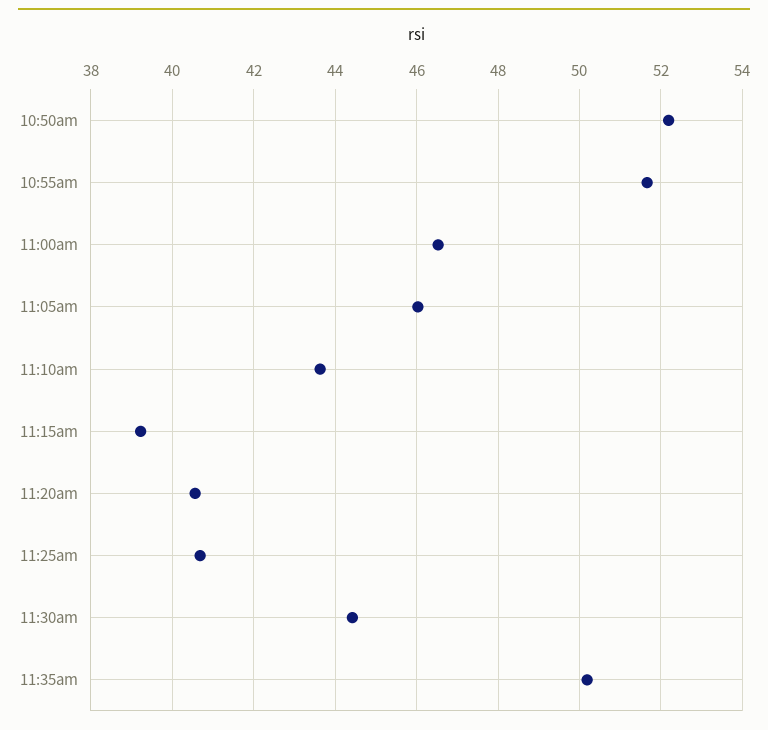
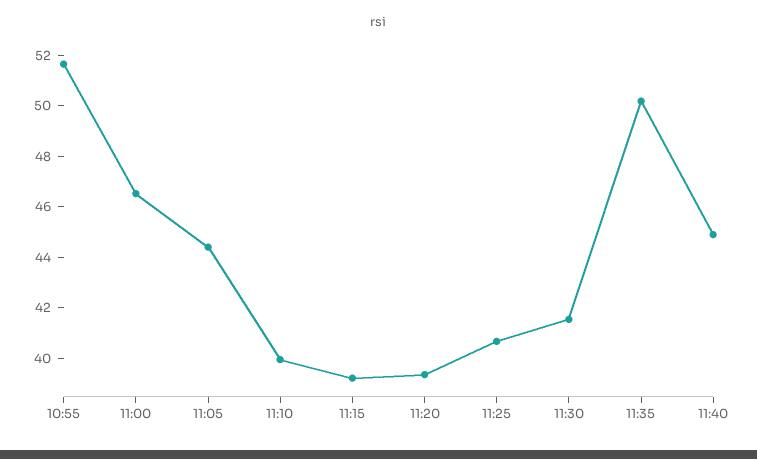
10:50am: 52.2 -> none
11:05am: 46 -> 44.5
11:10am: 43.6 -> 40
11:20am: 40.6 -> 39.5
11:30am: 44.4 -> 41.5
11:40: none -> 45

